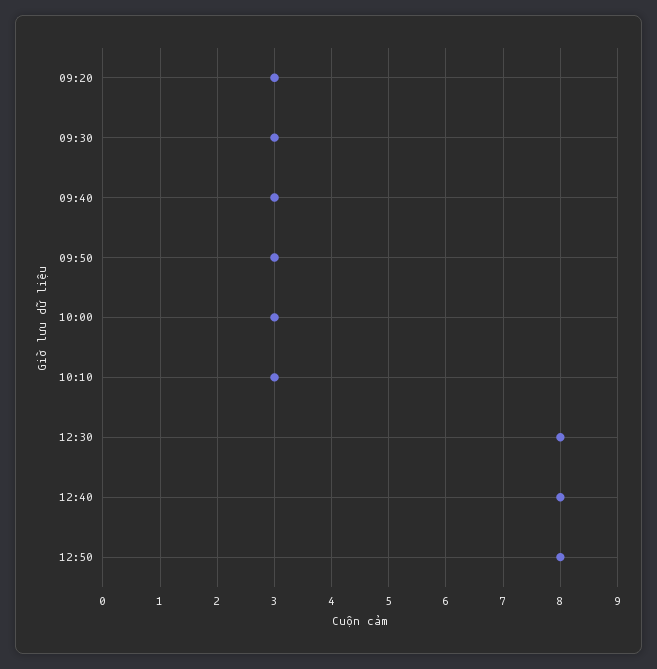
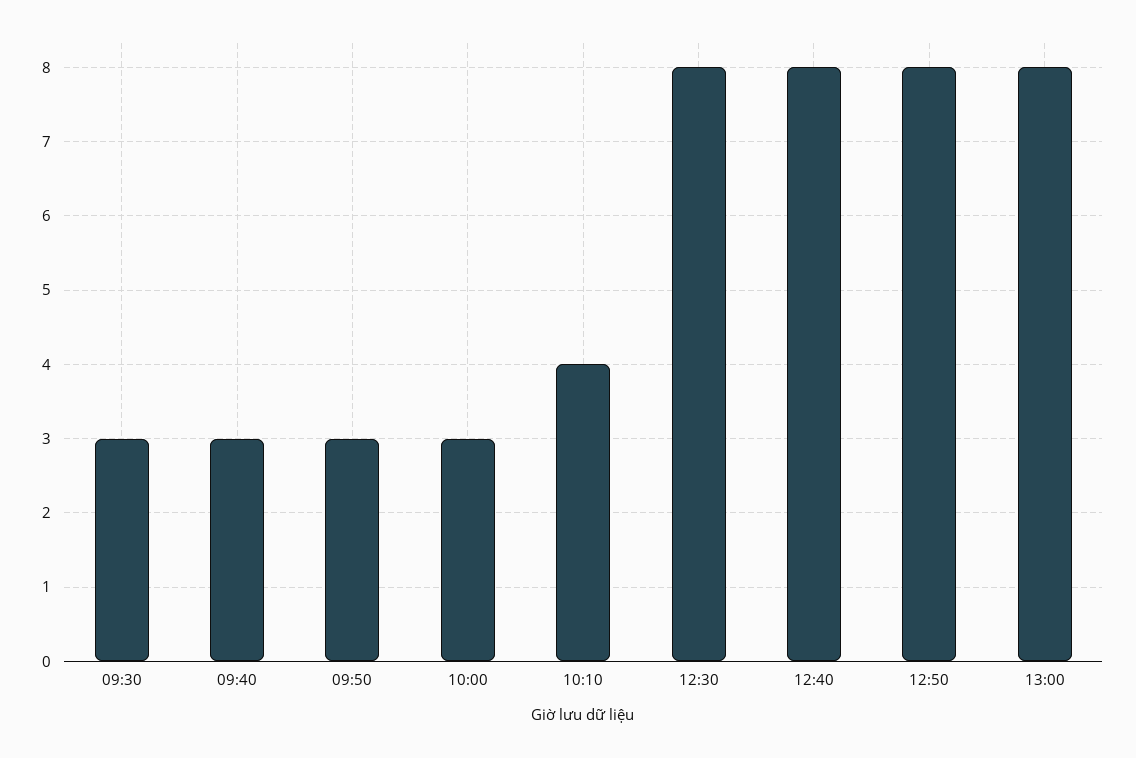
09:20: 3 -> none
10:10: 3 -> 4
13:00: none -> 8

